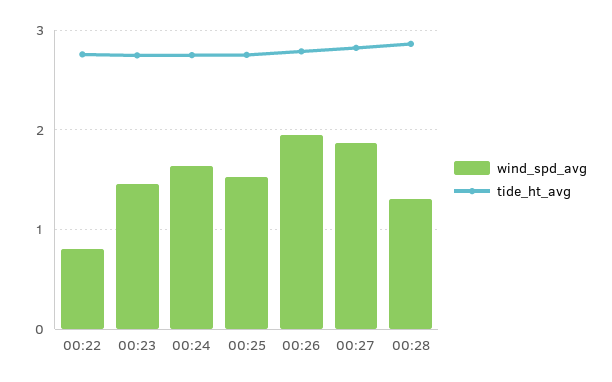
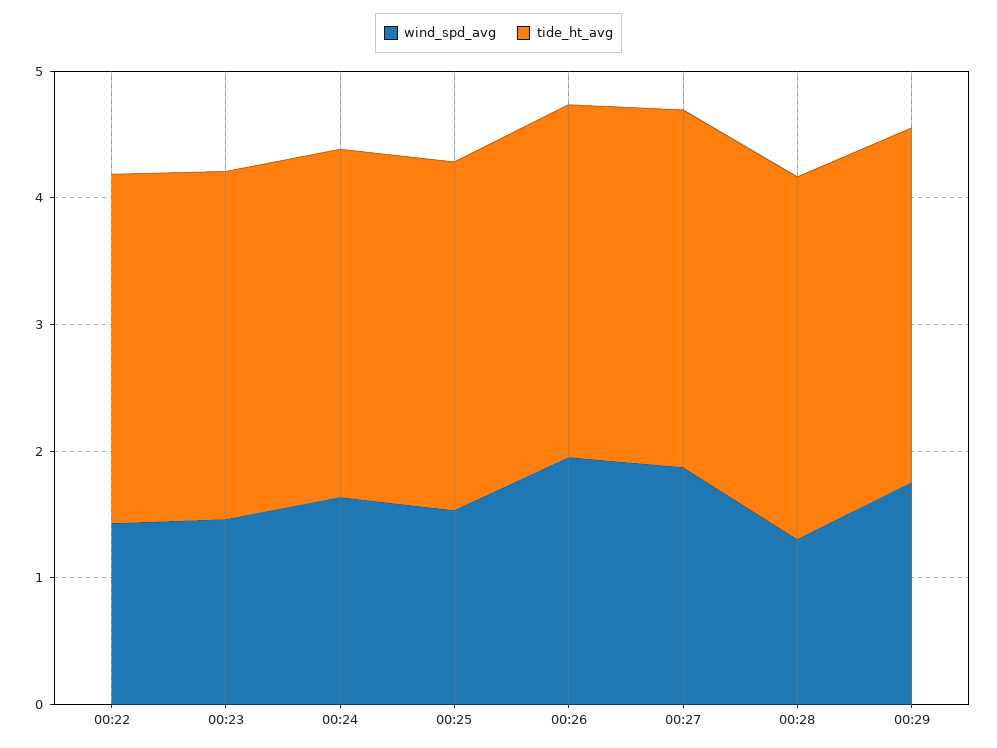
wind_spd_avg, 00:22: 0.8 -> 1.4
wind_spd_avg, 00:29: none -> 1.8
tide_ht_avg, 00:29: none -> 2.8

